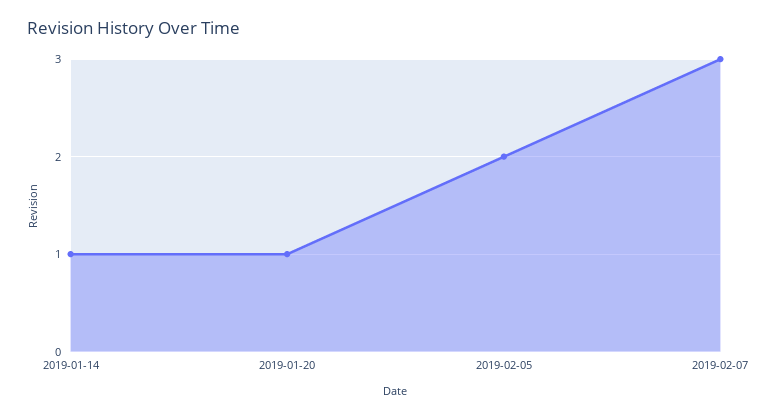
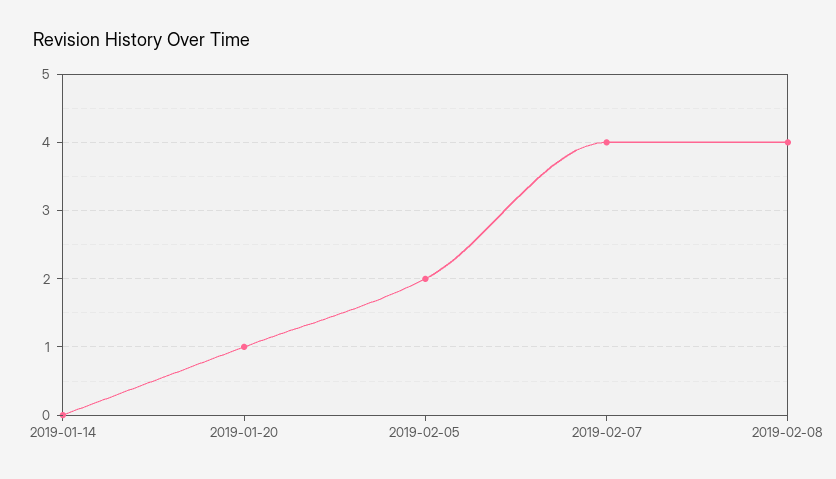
2019-01-14: 1 -> 0
2019-02-07: 3 -> 4
2019-02-08: none -> 4

